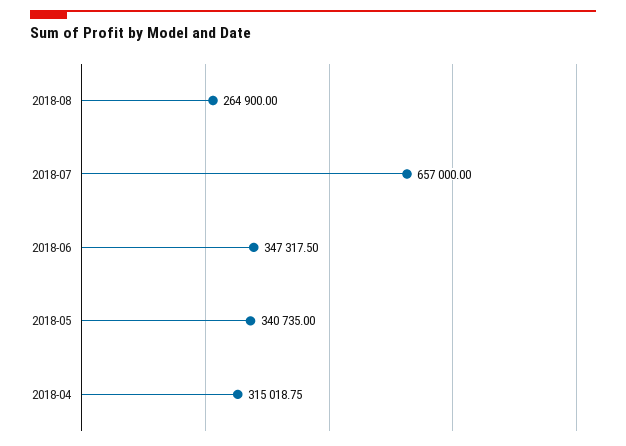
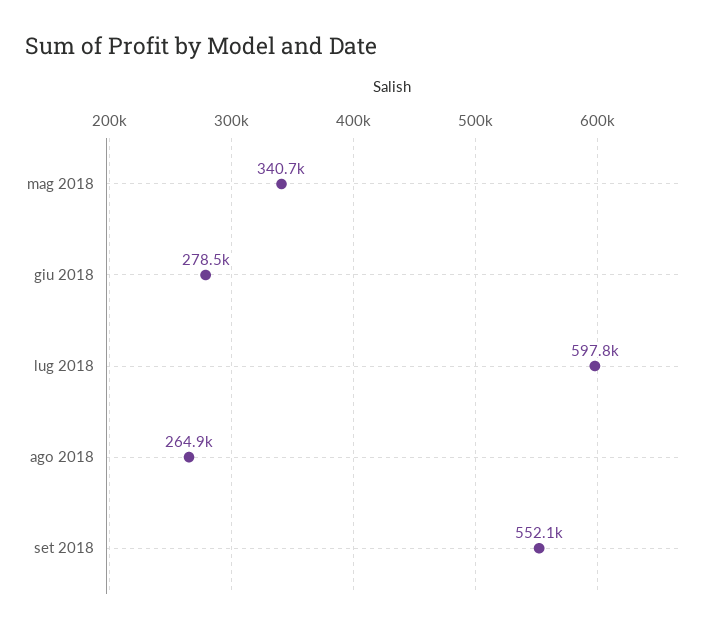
2018-07: 657000 -> 597800
2018-06: 347317.5 -> 278500
2018-04: 315018.75 -> none
set 2018: none -> 552100

